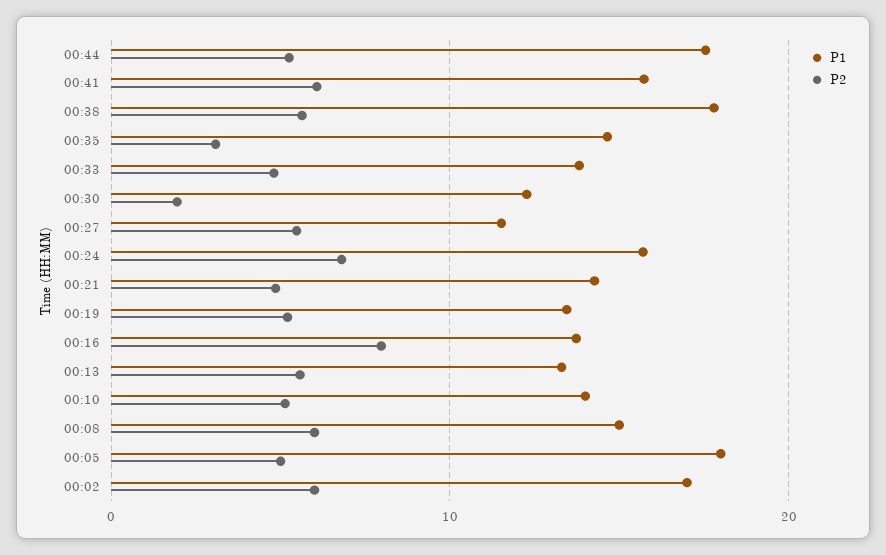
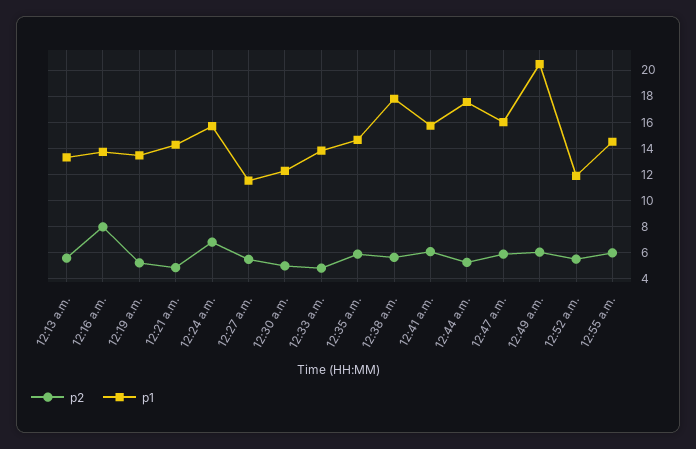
P2, 00:35: 3 -> 6
P2, 00:30: 2 -> 5
P1, 00:10: 14 -> none
P2, 00:10: 5 -> none
P1, 00:08: 15 -> none
P2, 00:08: 6 -> none
P1, 00:05: 18 -> none
P2, 00:05: 5 -> none
P1, 00:02: 17 -> none
P2, 00:02: 6 -> none
P2, 12:47 a.m.: none -> 6
P1, 12:47 a.m.: none -> 16
P2, 12:49 a.m.: none -> 6
P1, 12:49 a.m.: none -> 20.5
P2, 12:52 a.m.: none -> 5.5
P1, 12:52 a.m.: none -> 12
P2, 12:55 a.m.: none -> 6
P1, 12:55 a.m.: none -> 14.5

